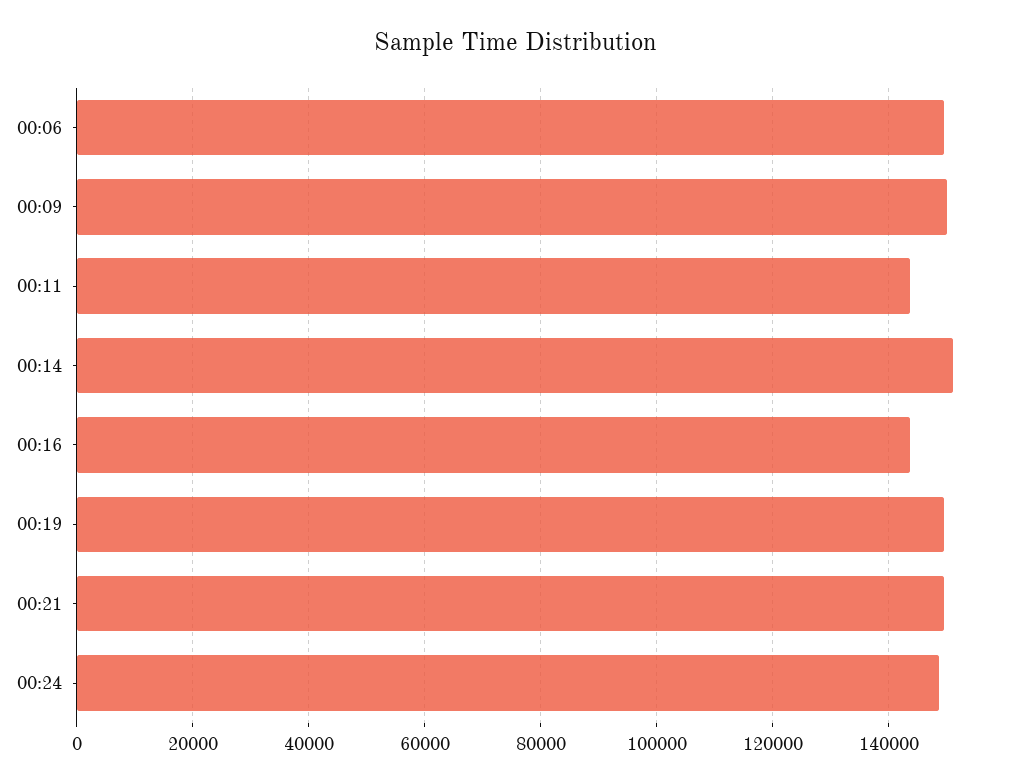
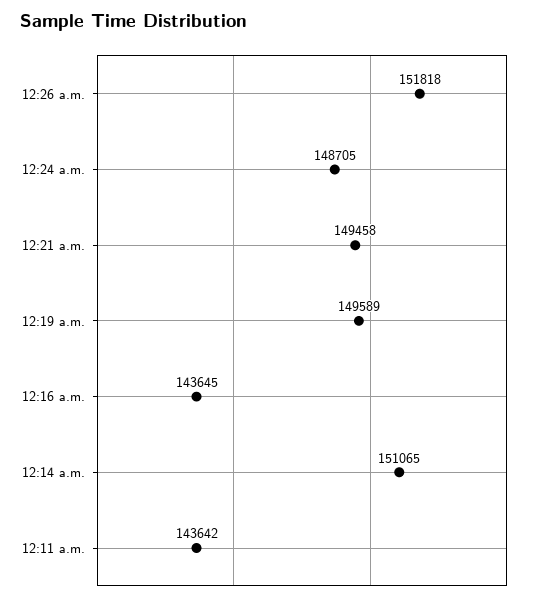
00:06: 150000 -> none
00:09: 150000 -> none
12:26 a.m.: none -> 151818

